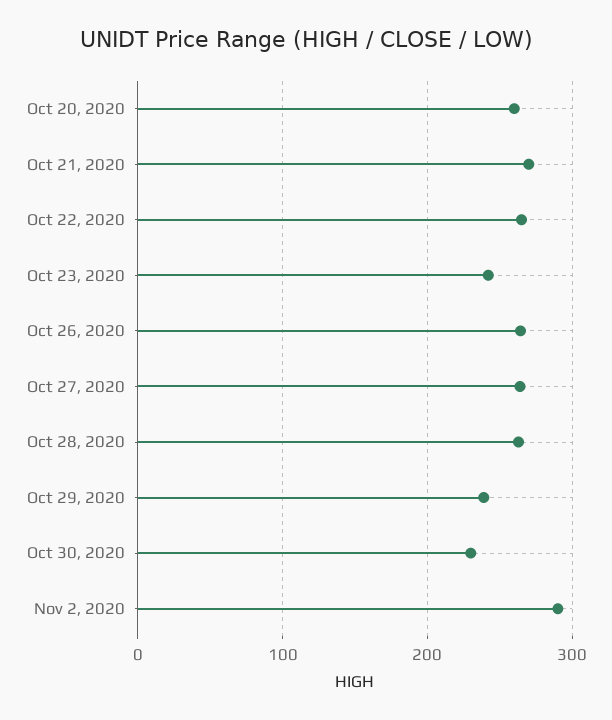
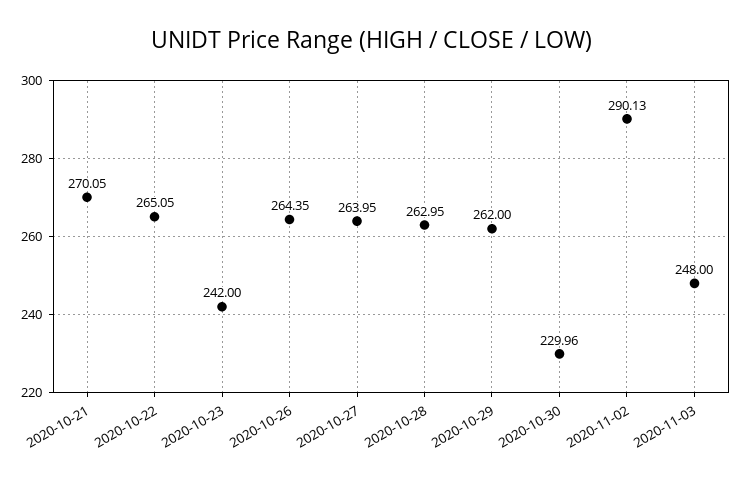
Oct 20, 2020: 260 -> none
Oct 29, 2020: 240 -> 262
2020-11-03: none -> 248

